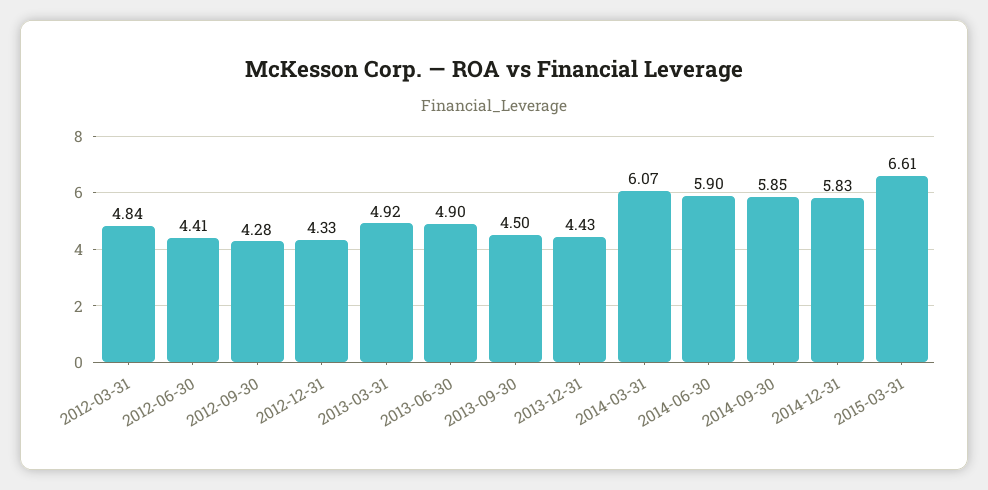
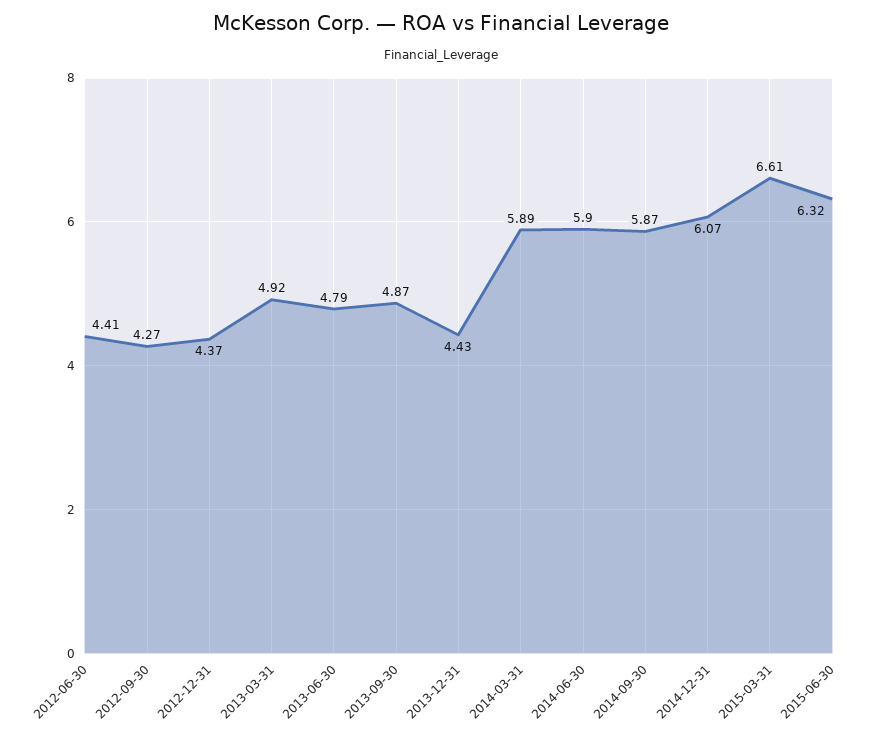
2012-03-31: 4.84 -> none
2012-09-30: 4.28 -> 4.27
2012-12-31: 4.33 -> 4.37
2013-06-30: 4.9 -> 4.79
2013-09-30: 4.5 -> 4.87
2014-03-31: 6.07 -> 5.89
2014-09-30: 5.85 -> 5.87
2014-12-31: 5.83 -> 6.07
2015-06-30: none -> 6.32

